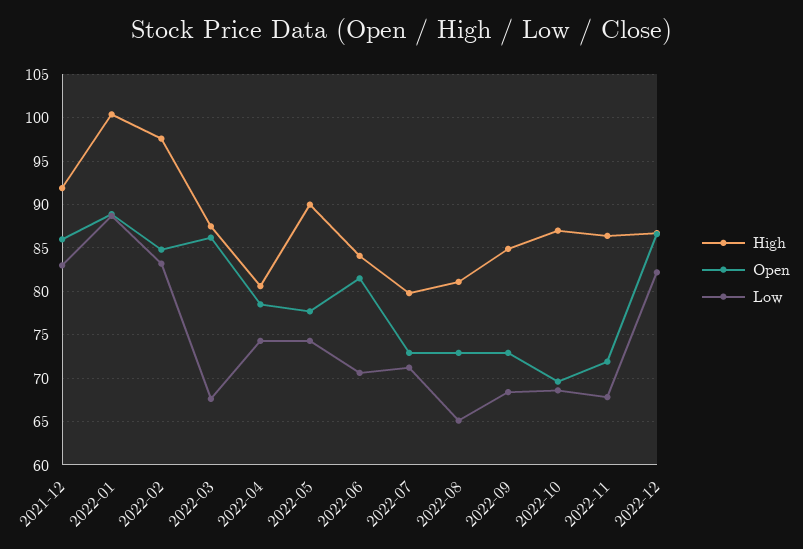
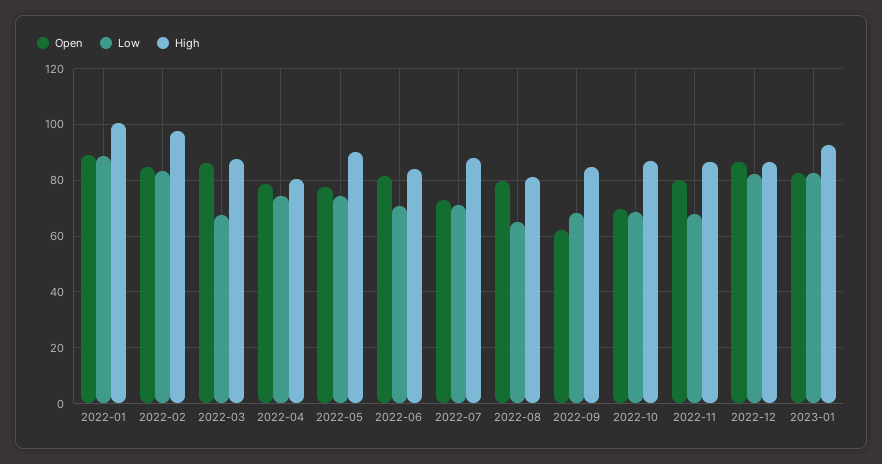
High, 2021-12: 92 -> none
Open, 2021-12: 86 -> none
Low, 2021-12: 83 -> none
High, 2022-07: 80 -> 87.5
Open, 2022-08: 73 -> 80
Open, 2022-09: 73 -> 62.5
Open, 2022-11: 72 -> 80
Open, 2023-01: none -> 82.5
Low, 2023-01: none -> 82.5
High, 2023-01: none -> 92.5

